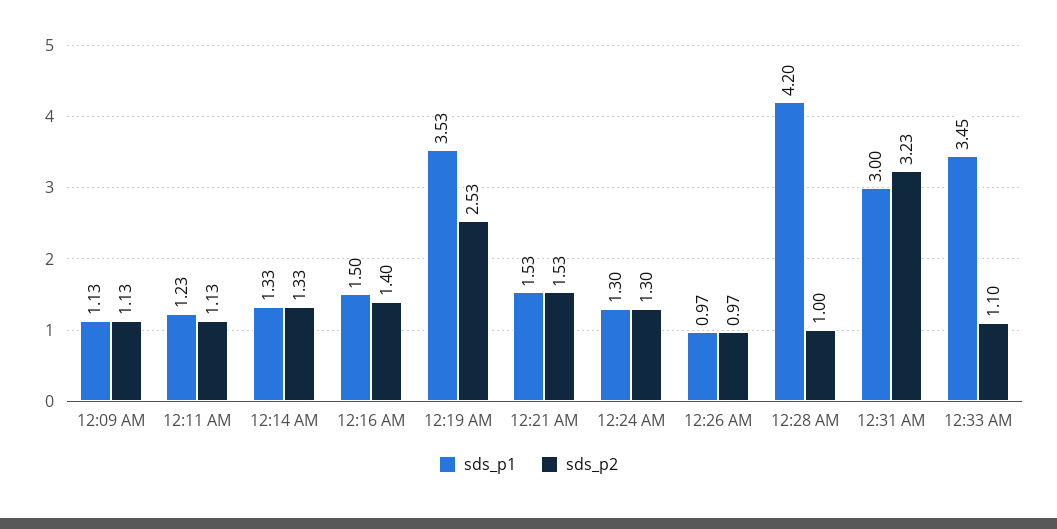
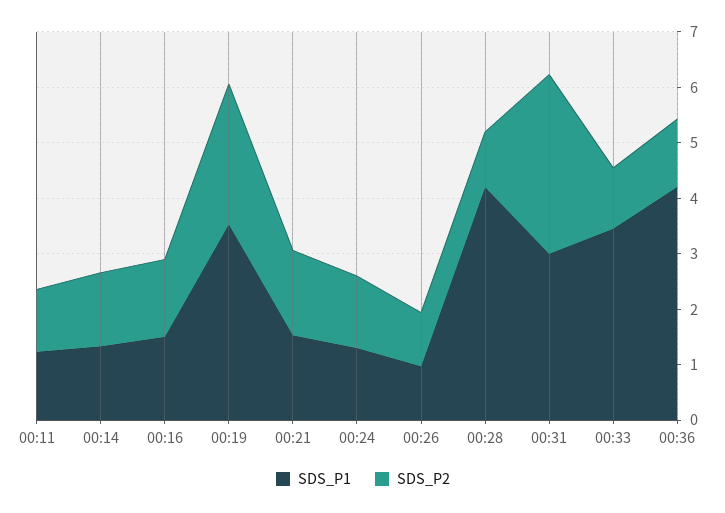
sds_p1, 12:09 AM: 1.13 -> none
sds_p2, 12:09 AM: 1.13 -> none
sds_p1, 00:36: none -> 4.2
sds_p2, 00:36: none -> 1.2

